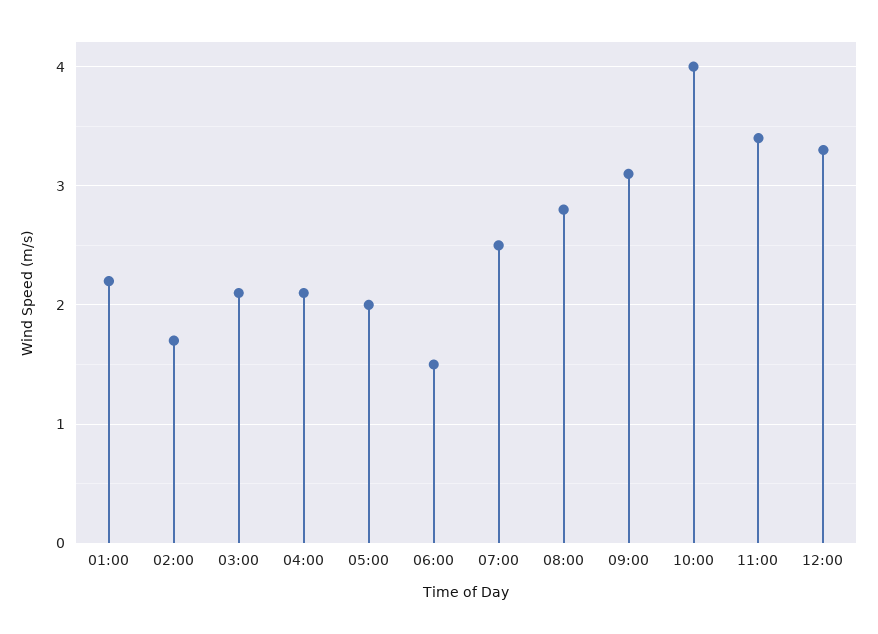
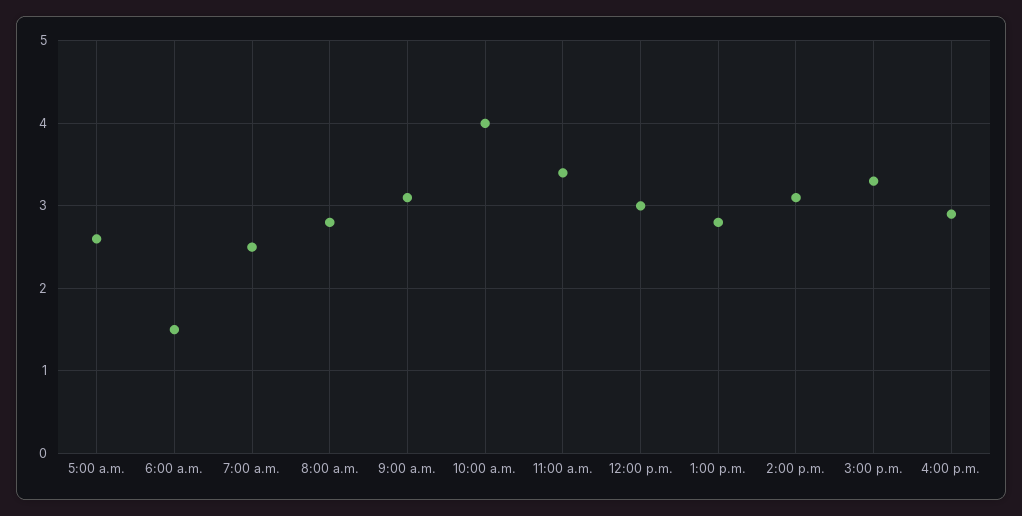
01:00: 2.2 -> none
02:00: 1.7 -> none
03:00: 2.1 -> none
04:00: 2.1 -> none
05:00: 2 -> 2.6
12:00: 3.3 -> 3
1:00 p.m.: none -> 2.8
2:00 p.m.: none -> 3.1
3:00 p.m.: none -> 3.3
4:00 p.m.: none -> 2.9

